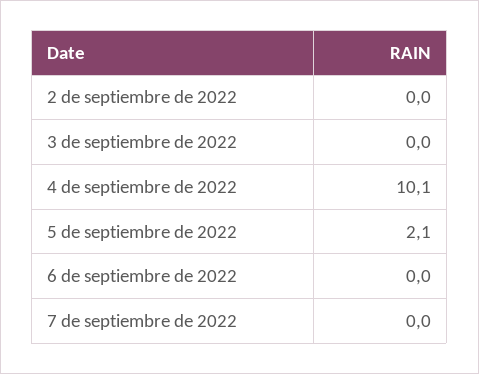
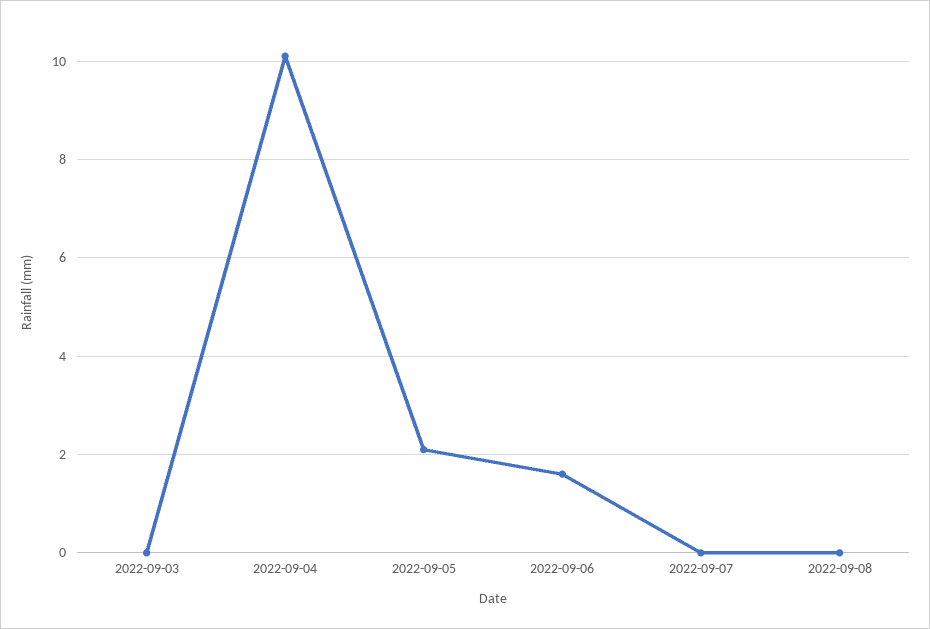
2 de septiembre de 2022: 0 -> none
6 de septiembre de 2022: 0 -> 1.5
2022-09-08: none -> 0

